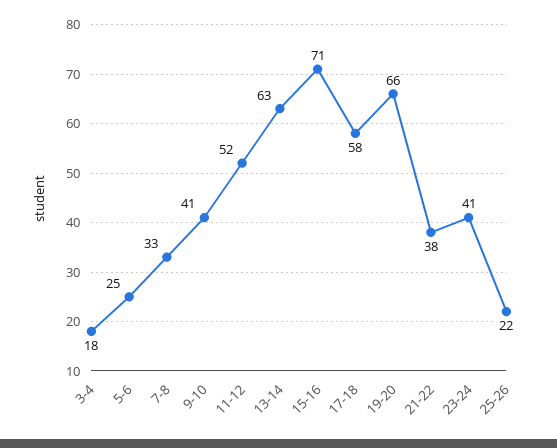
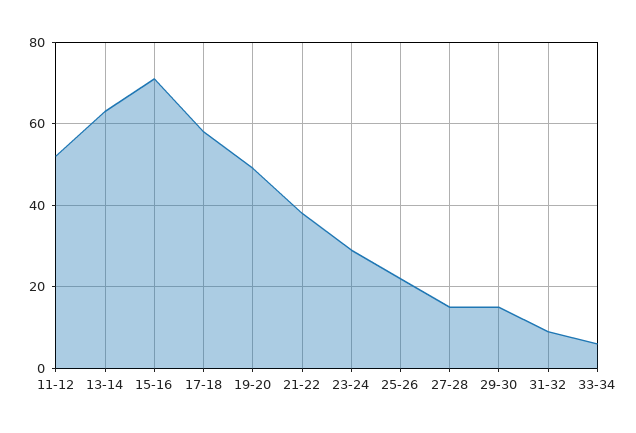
3-4: 18 -> none
5-6: 25 -> none
7-8: 33 -> none
9-10: 41 -> none
19-20: 66 -> 50
23-24: 41 -> 30
27-28: none -> 15
29-30: none -> 15
31-32: none -> 10
33-34: none -> 5

